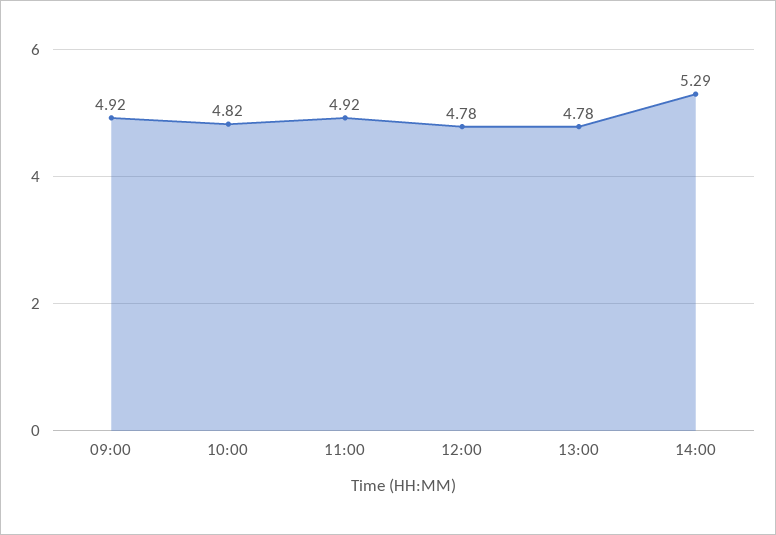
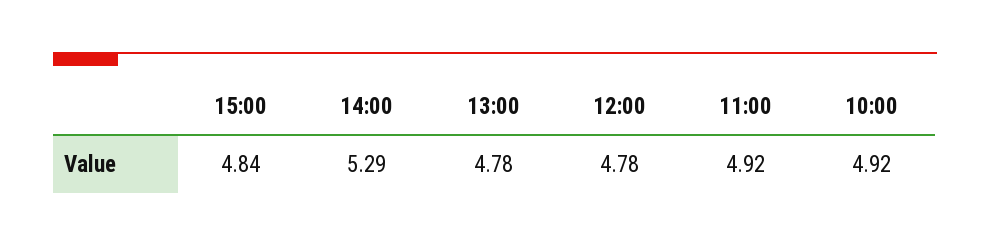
09:00: 4.92 -> none
10:00: 4.82 -> 4.92
15:00: none -> 4.84

